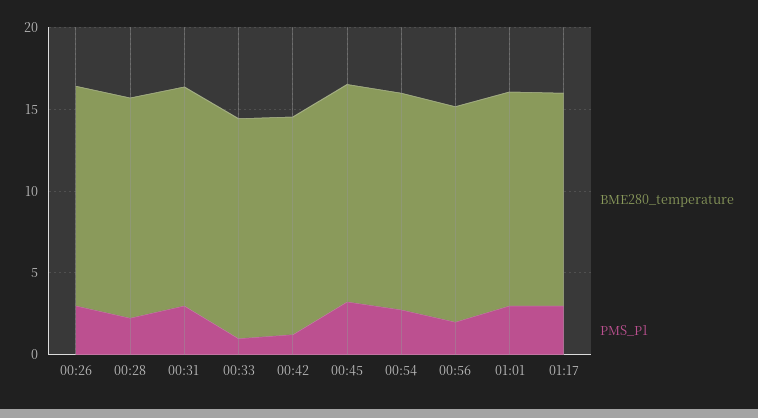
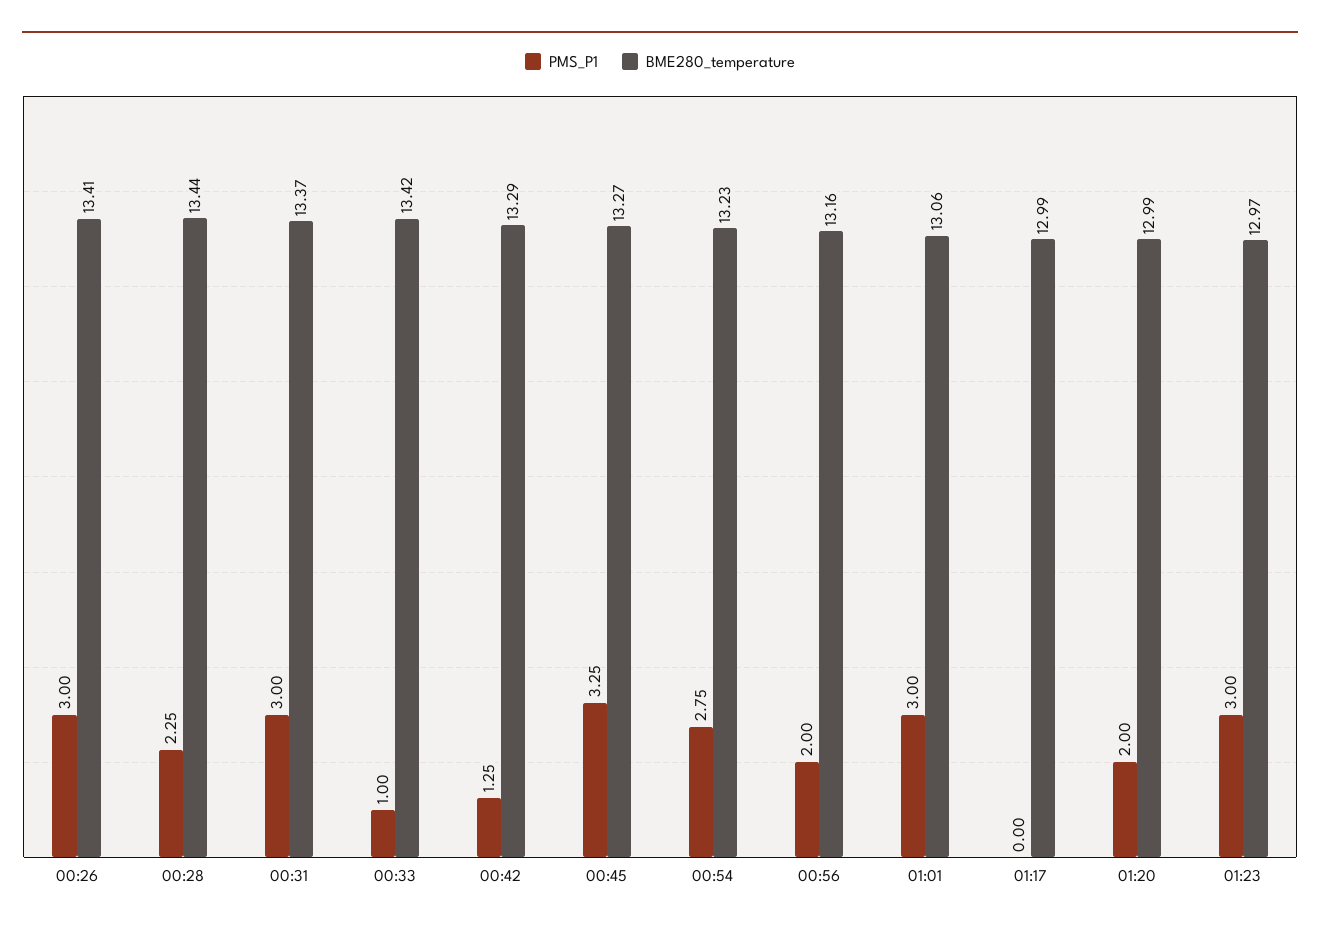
PMS_P1, 01:17: 3 -> 0
PMS_P1, 01:20: none -> 2
BME280_temperature, 01:20: none -> 12.99
PMS_P1, 01:23: none -> 3
BME280_temperature, 01:23: none -> 12.97

